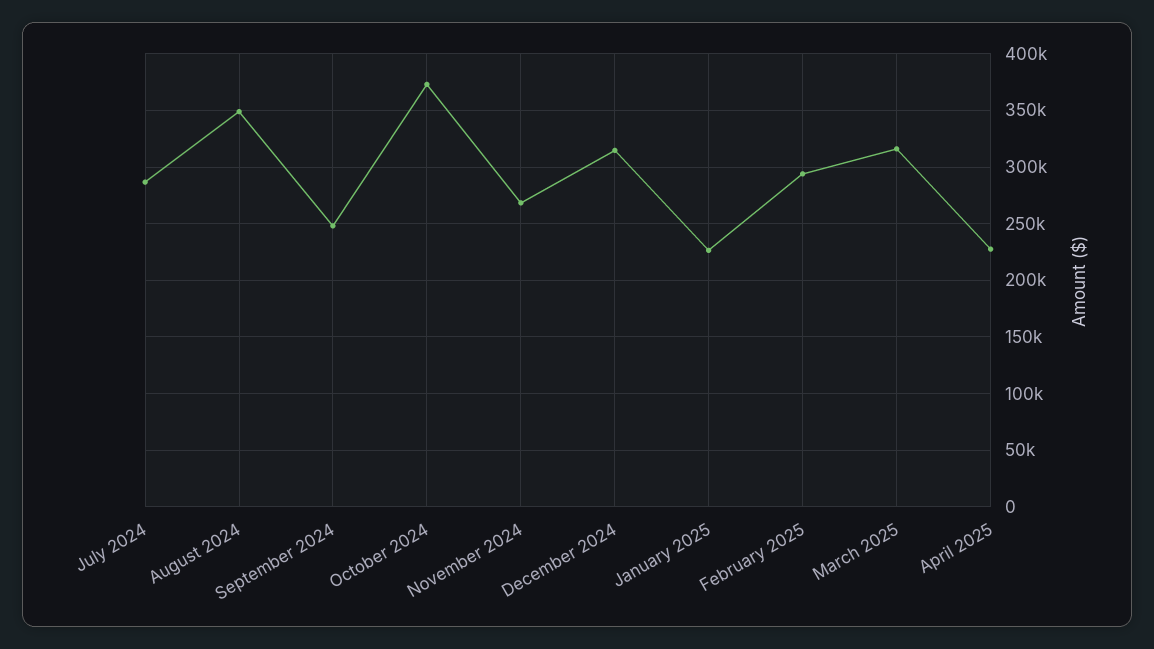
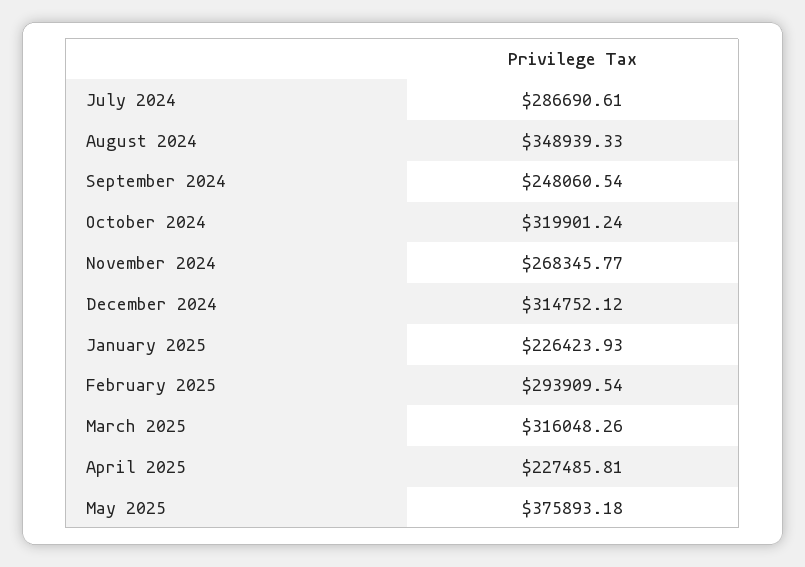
October 2024: 370000 -> 319901.24
May 2025: none -> 375893.18

